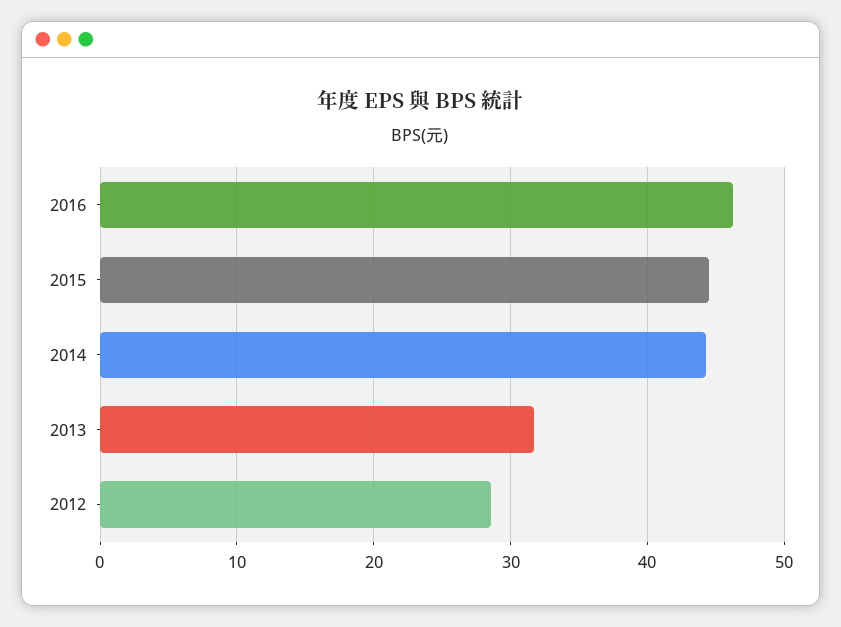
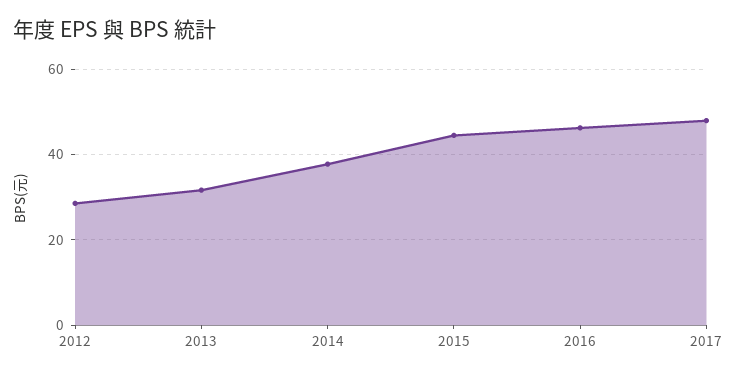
2014: 44 -> 38
2017: none -> 48

